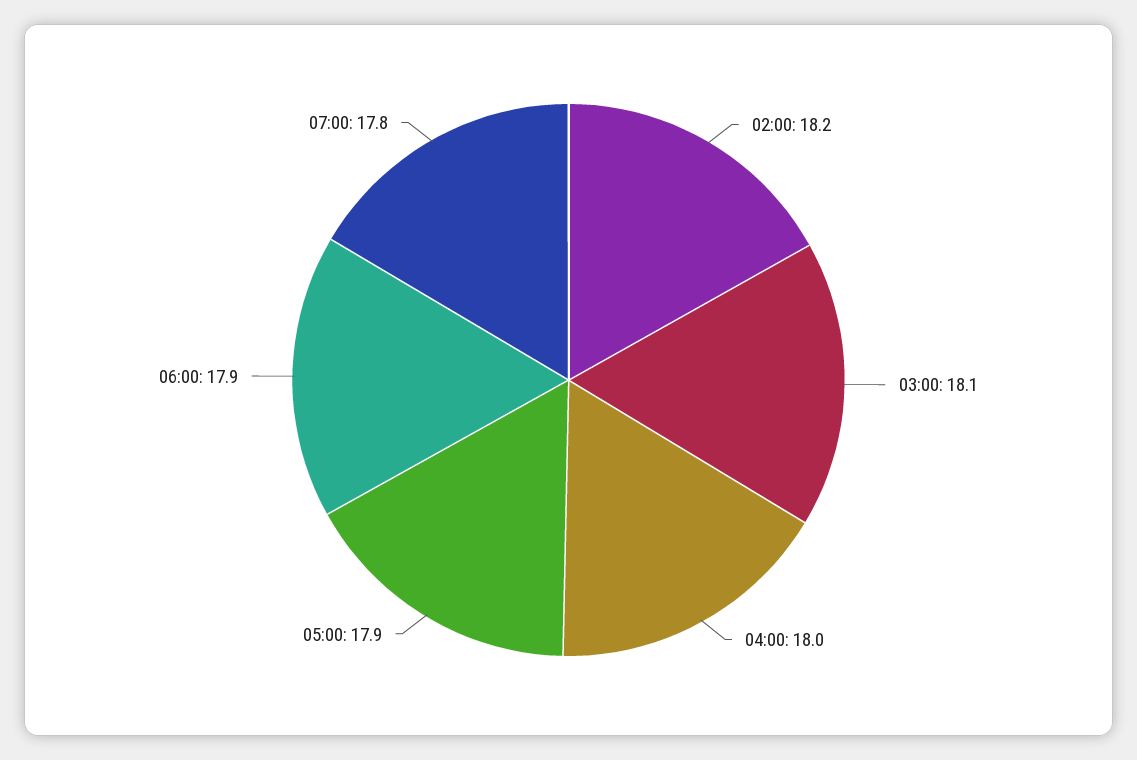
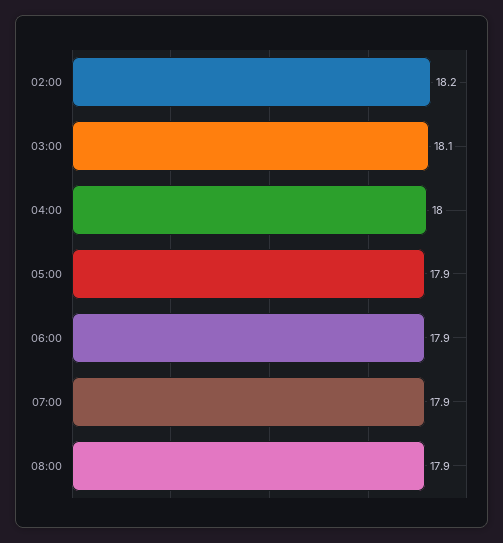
07:00: 17.8 -> 17.9
08:00: none -> 17.9

